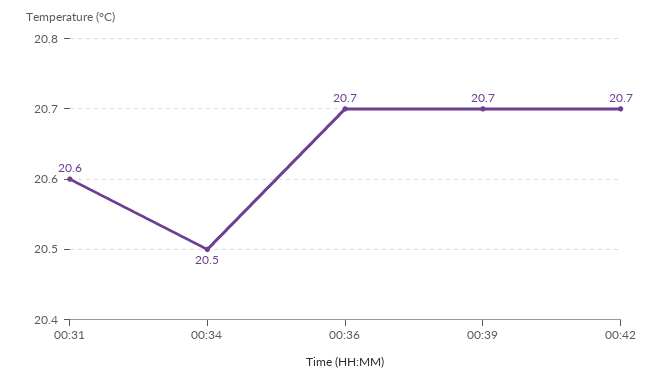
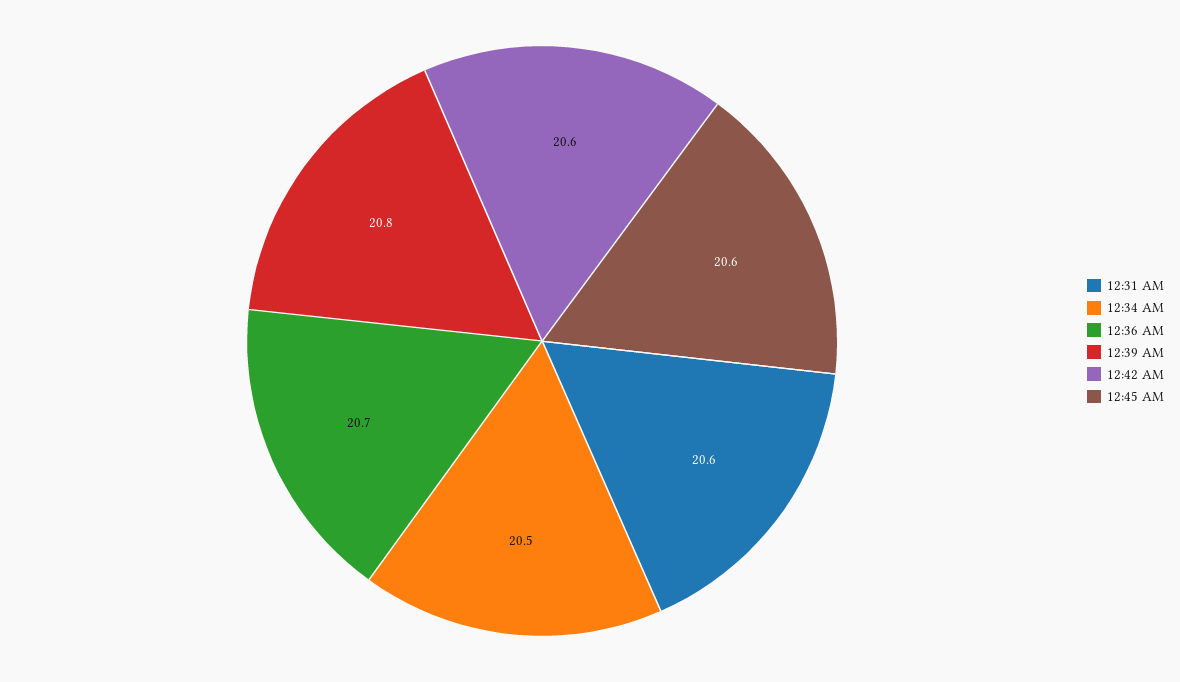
00:39: 20.7 -> 20.8
00:42: 20.7 -> 20.6
12:45 AM: none -> 20.6

